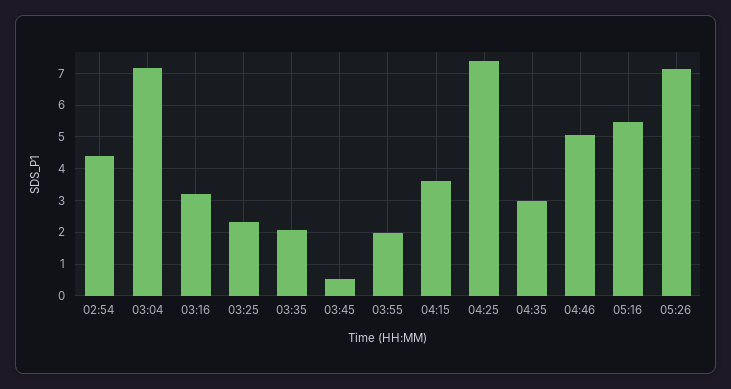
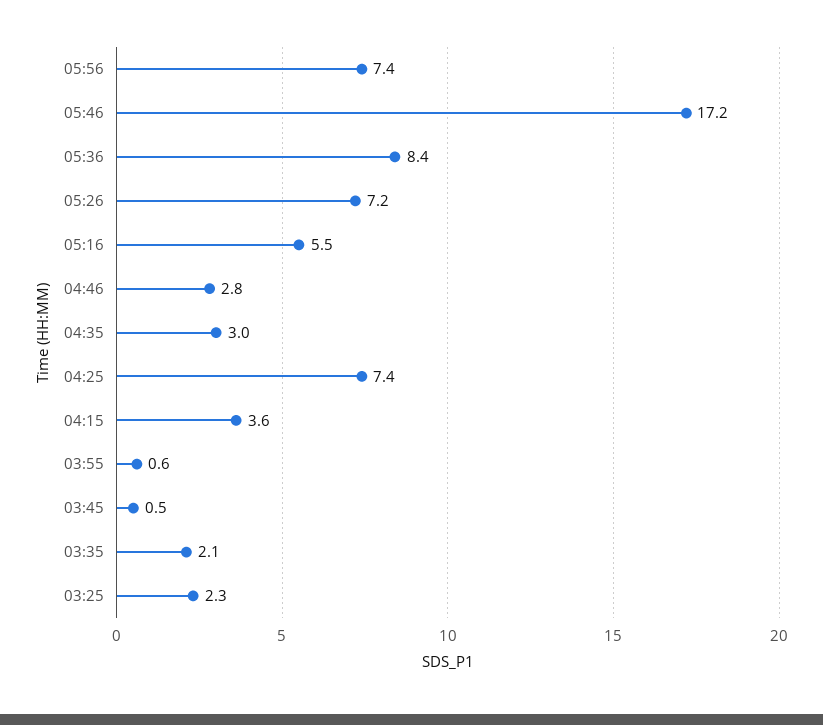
02:54: 4.4 -> none
03:04: 7.2 -> none
03:16: 3.2 -> none
03:55: 2 -> 0.6
04:46: 5 -> 2.8
05:56: none -> 7.4
05:46: none -> 17.2
05:36: none -> 8.4

